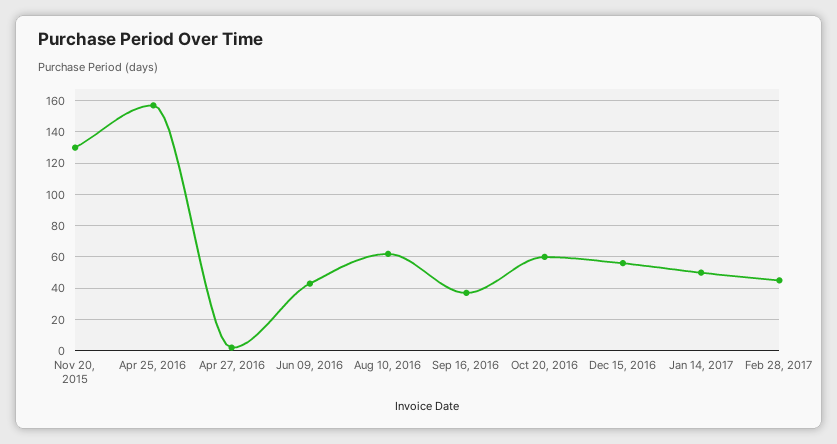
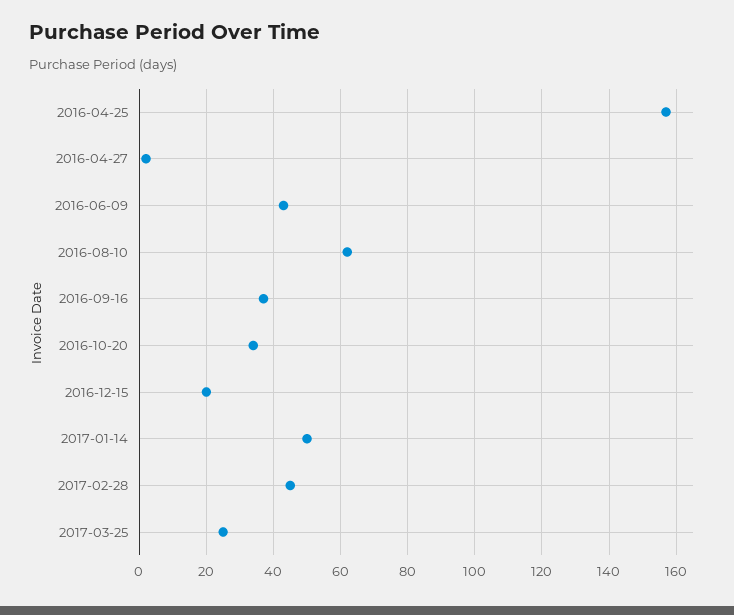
Nov 20, 2015: 130 -> none
Oct 20, 2016: 60 -> 35
Dec 15, 2016: 55 -> 20
2017-03-25: none -> 25

